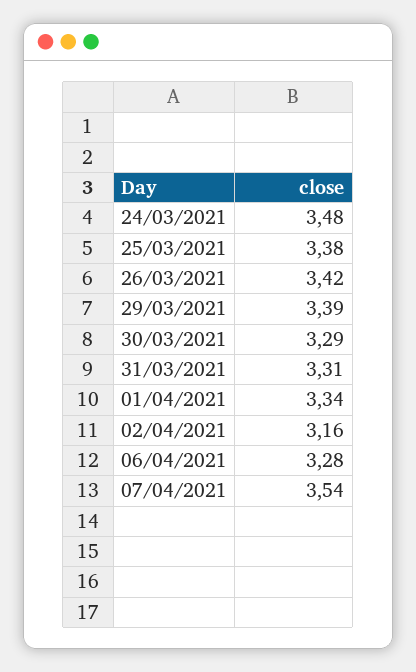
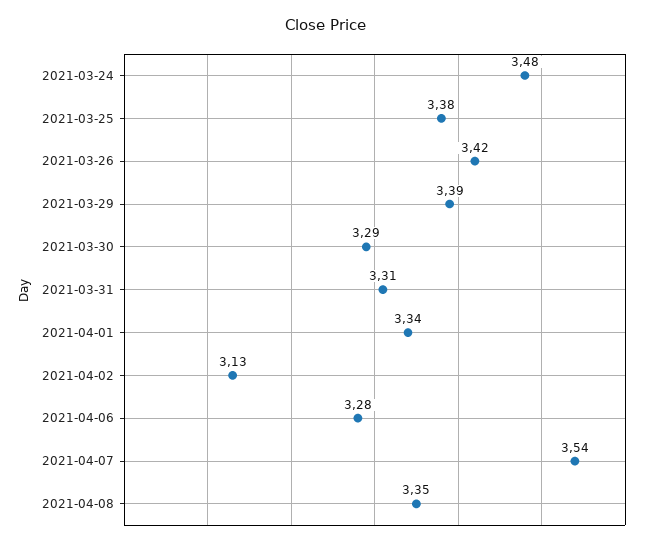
02/04/2021: 3.16 -> 3.13
2021-04-08: none -> 3.35

